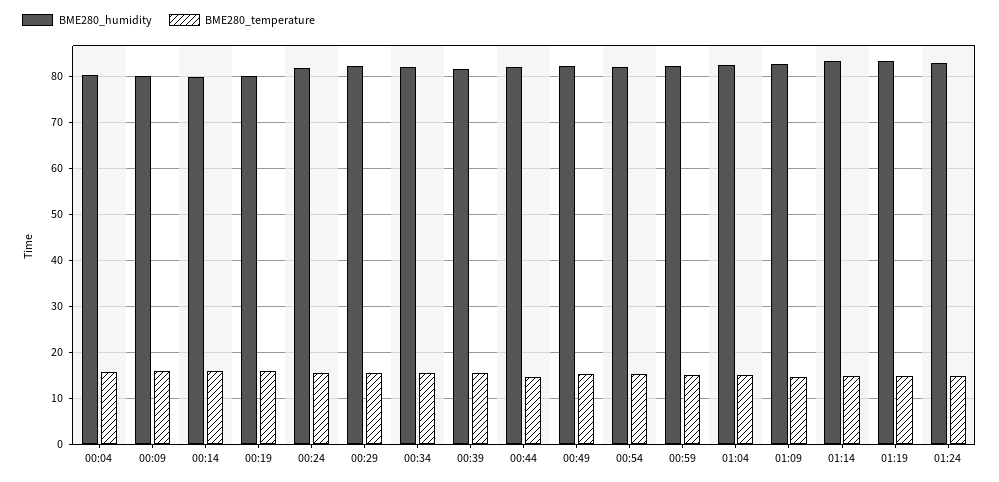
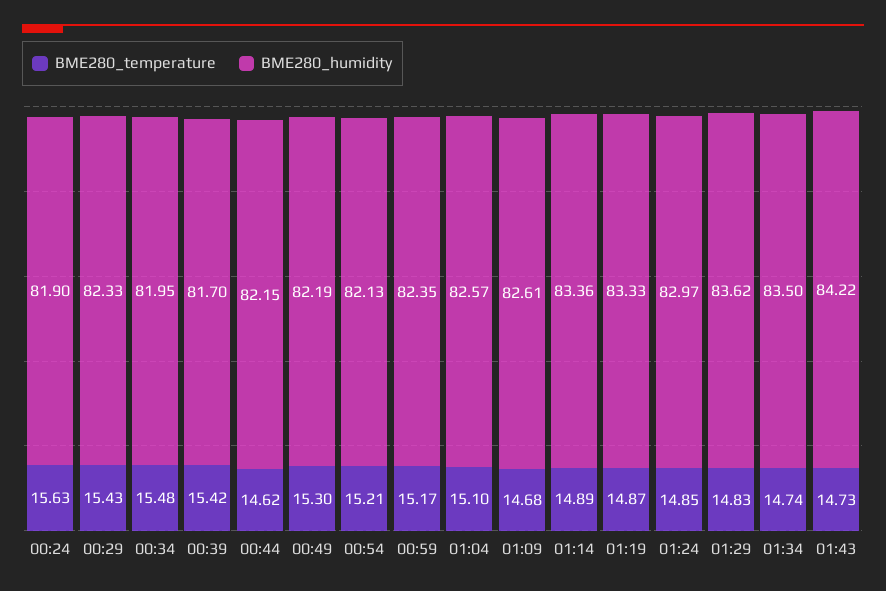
BME280_humidity, 00:04: 80 -> none
BME280_temperature, 00:04: 16 -> none
BME280_humidity, 00:09: 80 -> none
BME280_temperature, 00:09: 16 -> none
BME280_humidity, 00:14: 80 -> none
BME280_temperature, 00:14: 16 -> none
BME280_humidity, 00:19: 80 -> none
BME280_temperature, 00:19: 16 -> none
BME280_temperature, 01:29: none -> 14.83
BME280_humidity, 01:29: none -> 83.62
BME280_temperature, 01:34: none -> 14.74
BME280_humidity, 01:34: none -> 83.5
BME280_temperature, 01:43: none -> 14.73
BME280_humidity, 01:43: none -> 84.22

